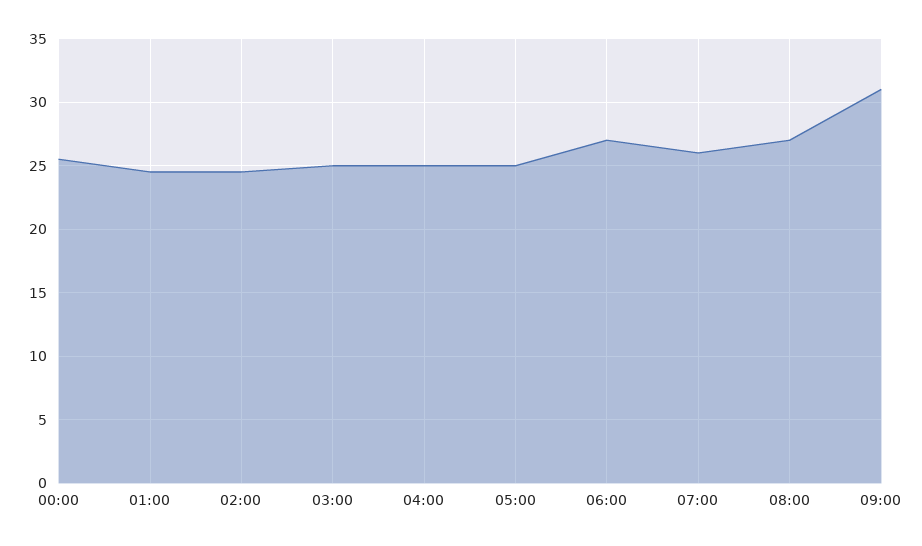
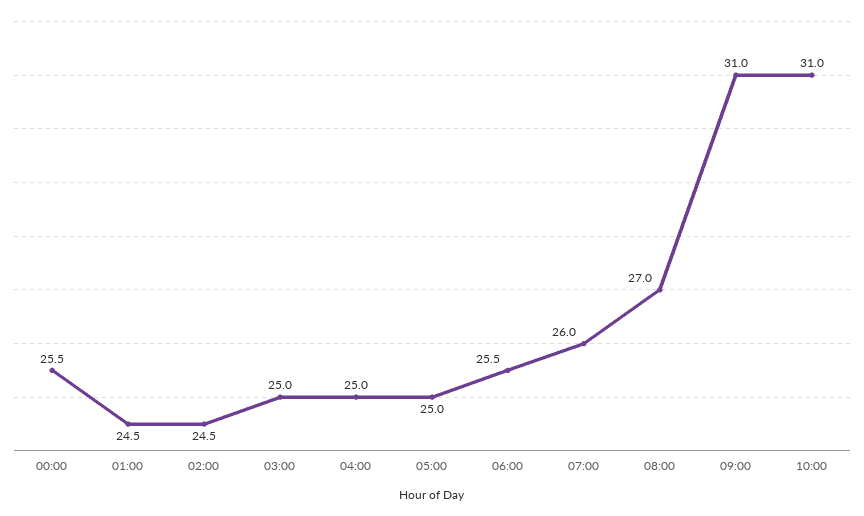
06:00: 27 -> 25.5
10:00: none -> 31

